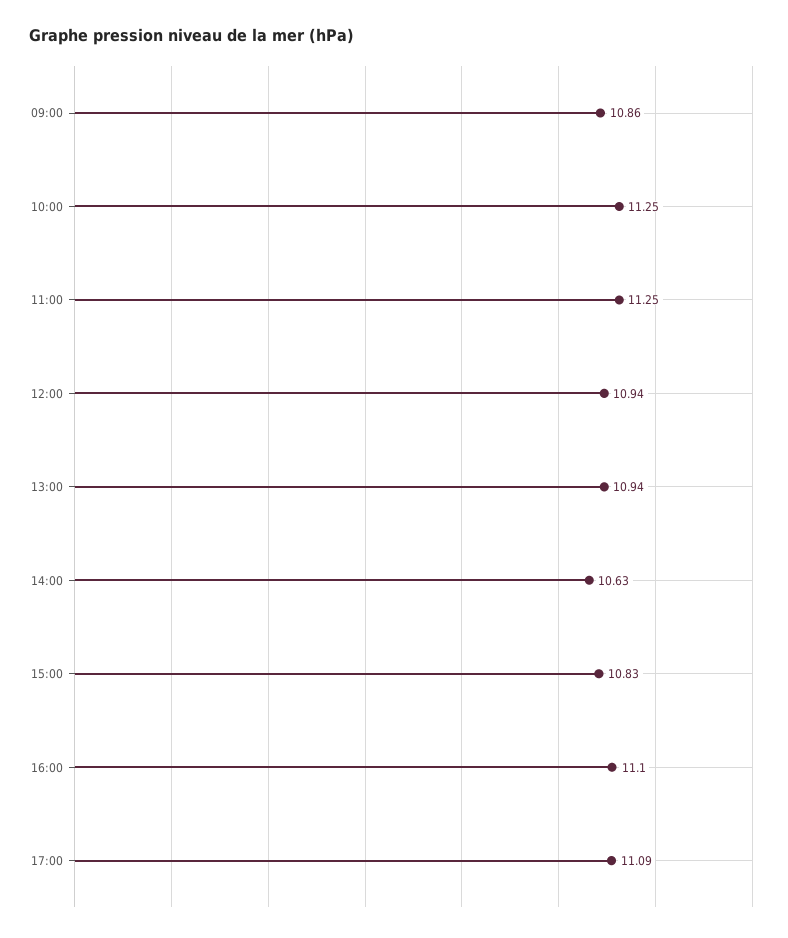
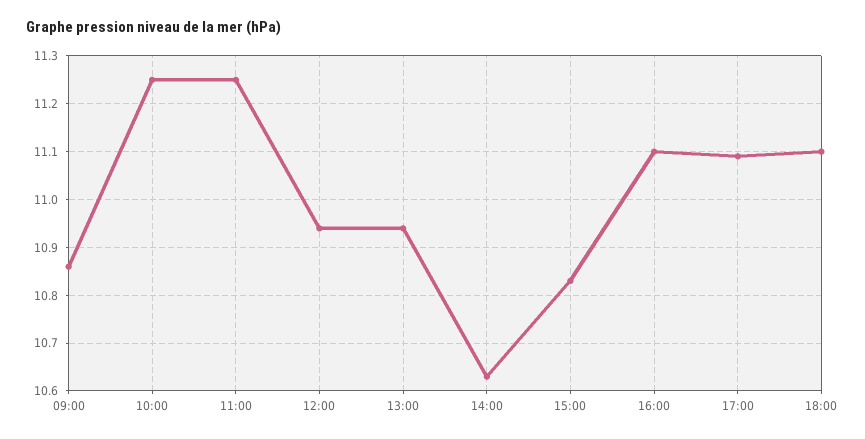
18:00: none -> 11.1

